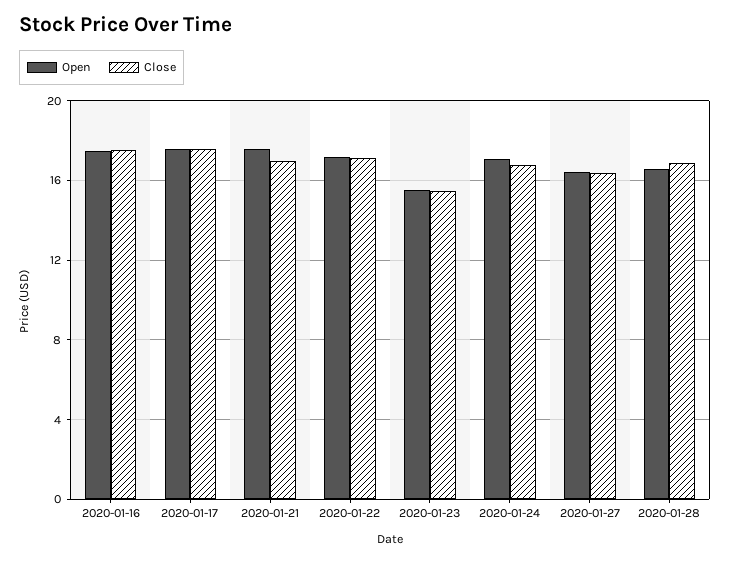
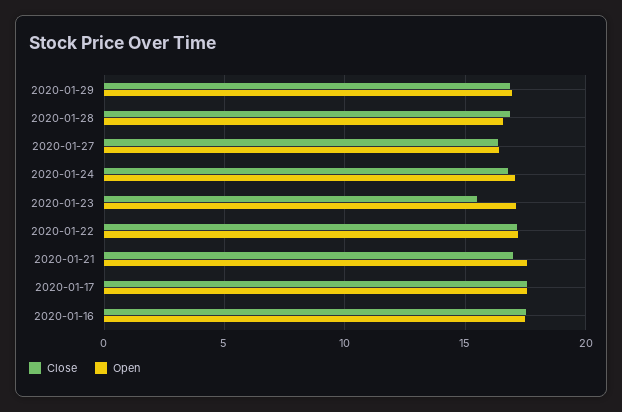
Open, 2020-01-23: 15.5 -> 17
Close, 2020-01-29: none -> 17
Open, 2020-01-29: none -> 17

